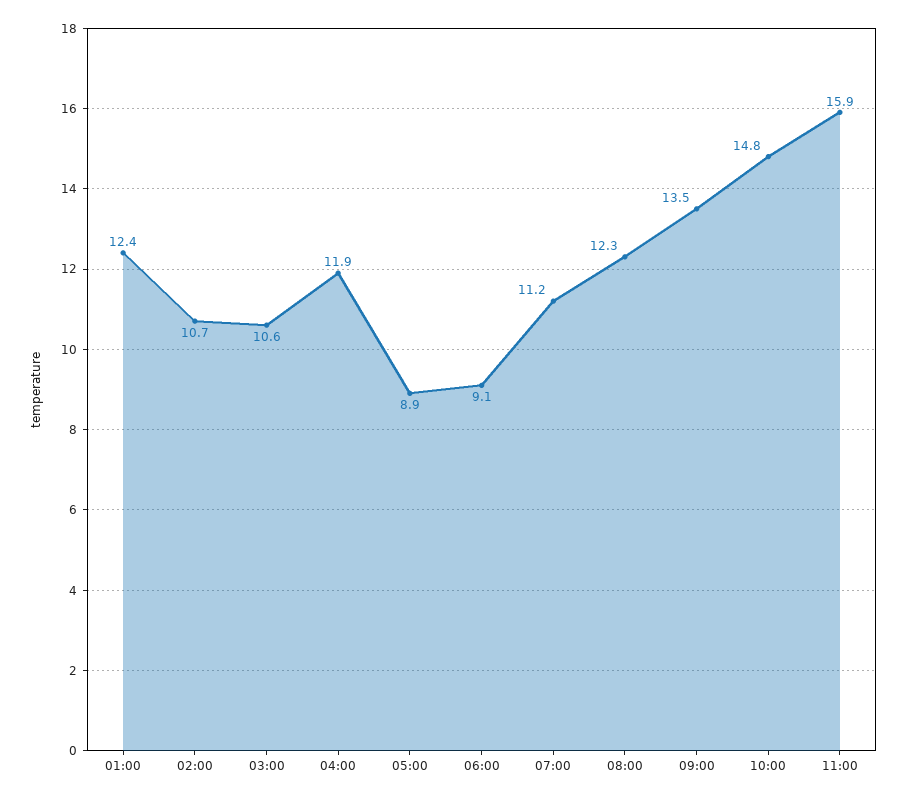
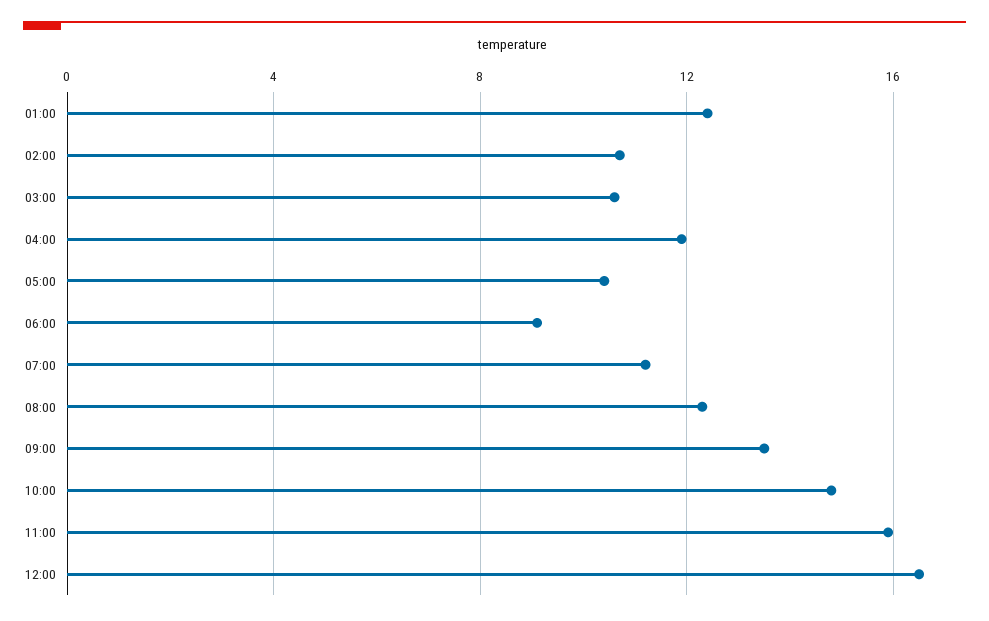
05:00: 8.9 -> 10.5
12:00: none -> 16.5

